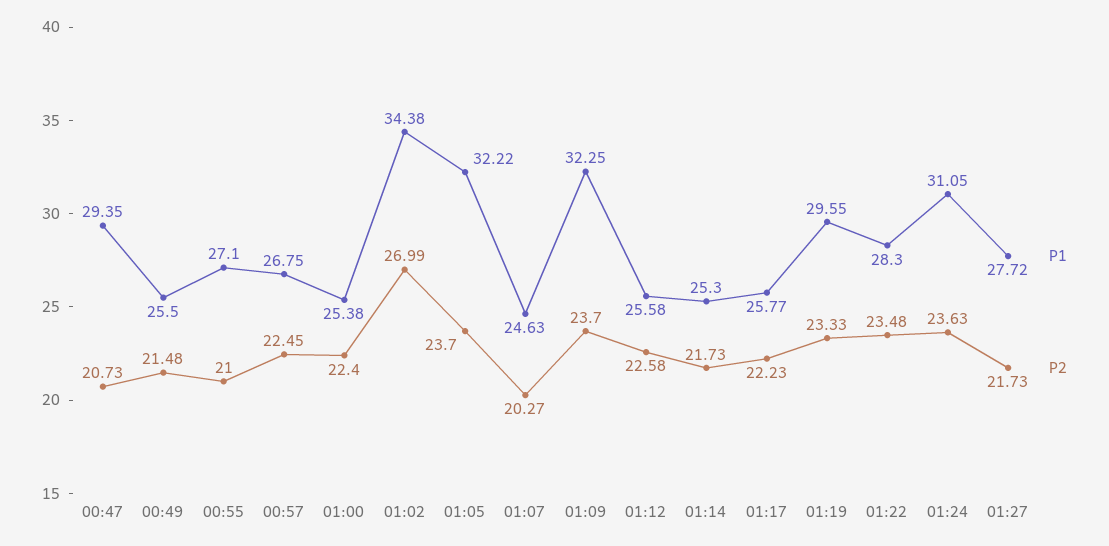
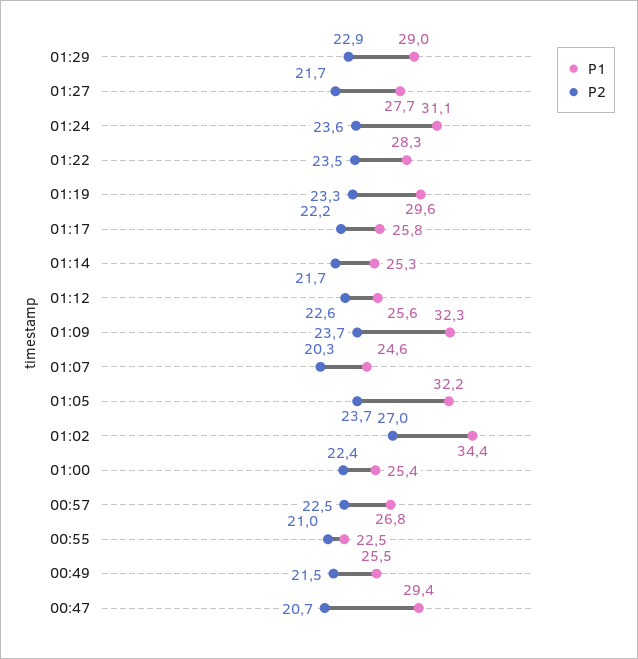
P1, 00:55: 27.1 -> 22.5
P1, 01:29: none -> 29
P2, 01:29: none -> 22.9

